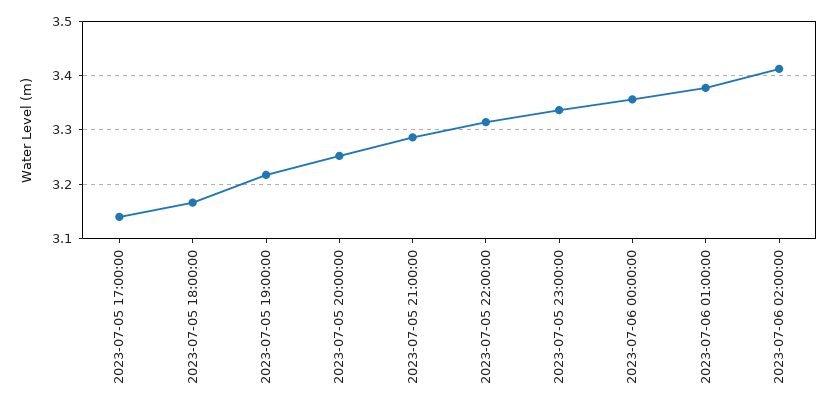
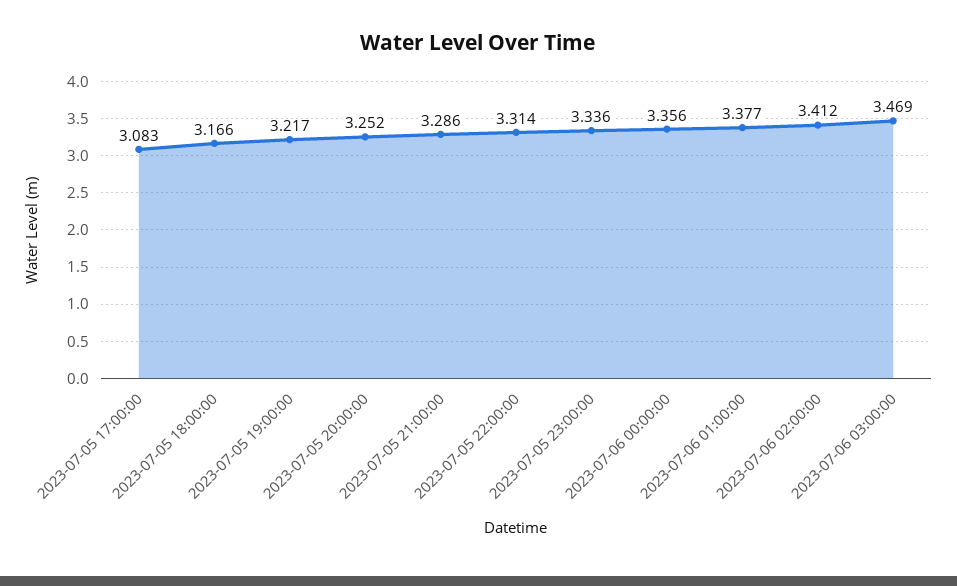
2023-07-05 17:00:00: 3.14 -> 3.083
2023-07-06 03:00:00: none -> 3.469

